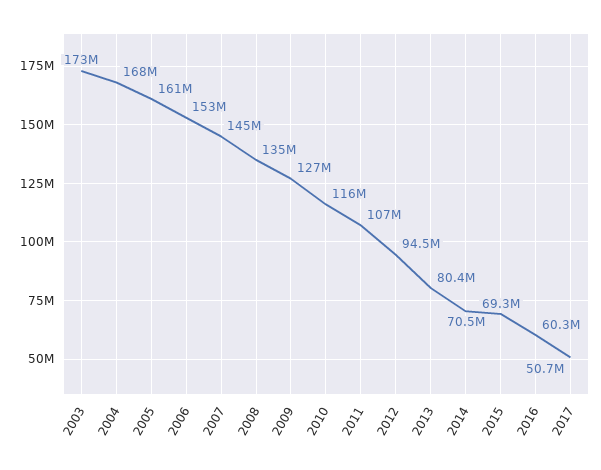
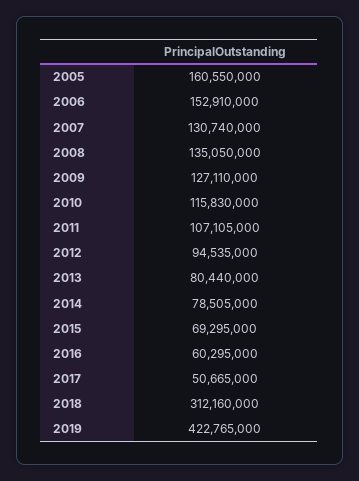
2003: 173000000 -> none
2004: 168000000 -> none
2007: 145000000 -> 130740000
2014: 70500000 -> 78505000
2018: none -> 312160000
2019: none -> 422765000

